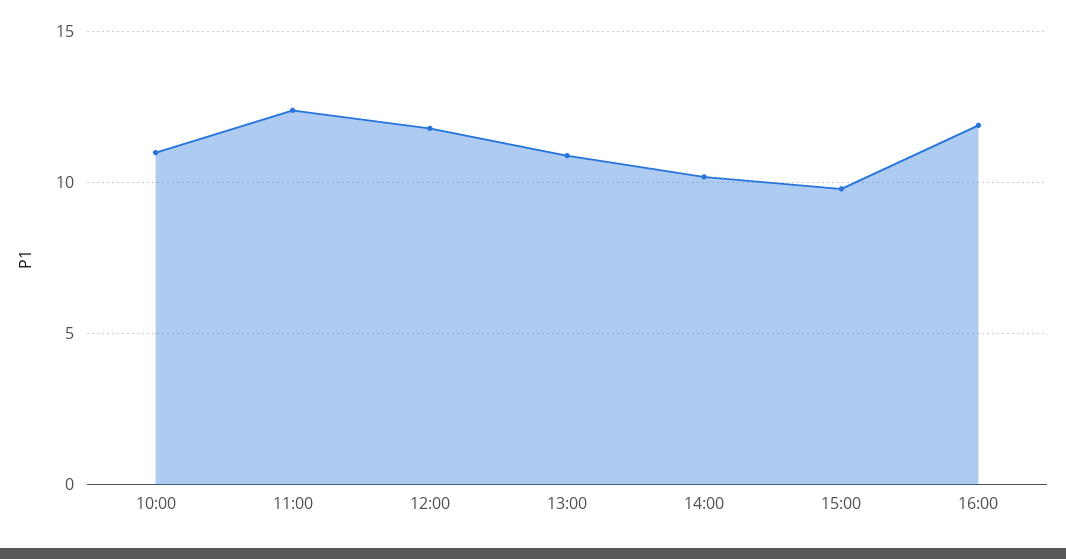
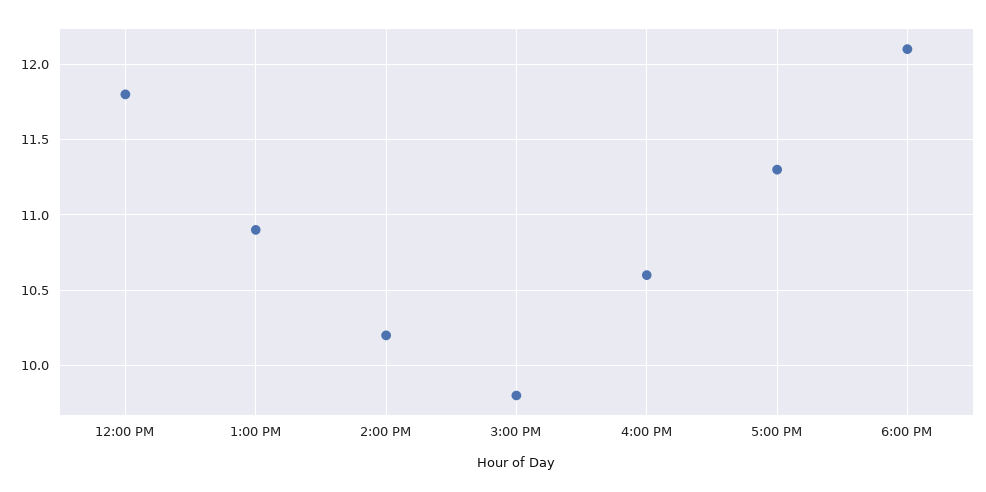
10:00: 11 -> none
11:00: 12.5 -> none
16:00: 12 -> 10.6
5:00 PM: none -> 11.3
6:00 PM: none -> 12.1

